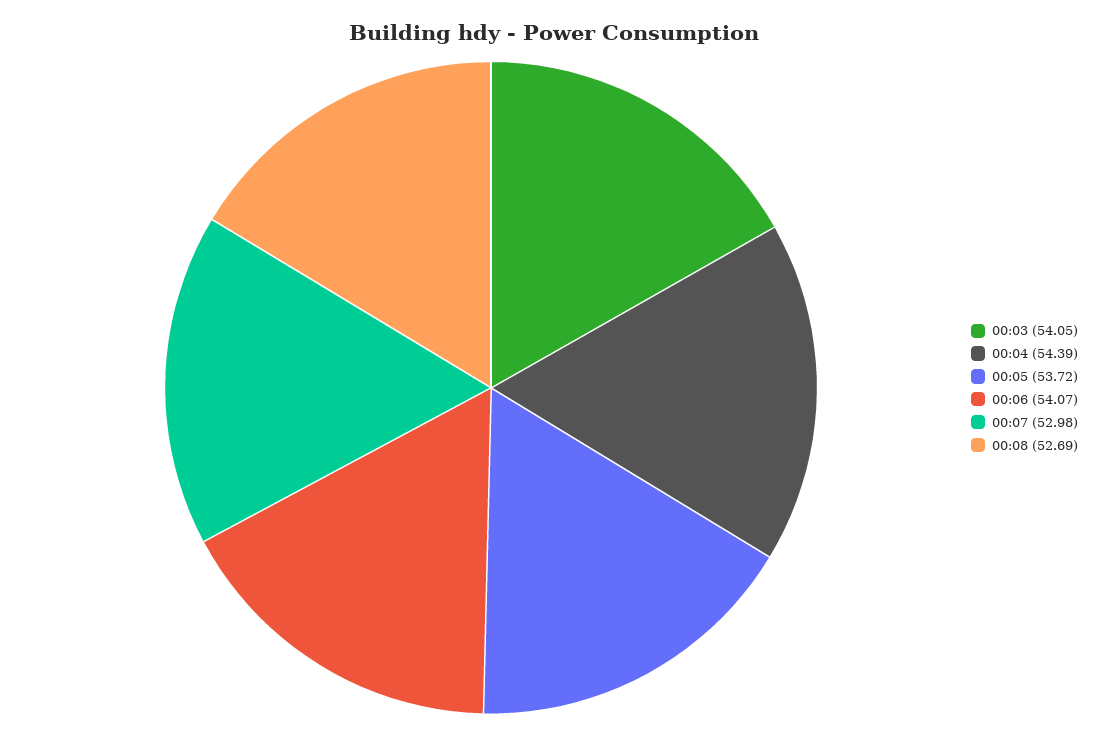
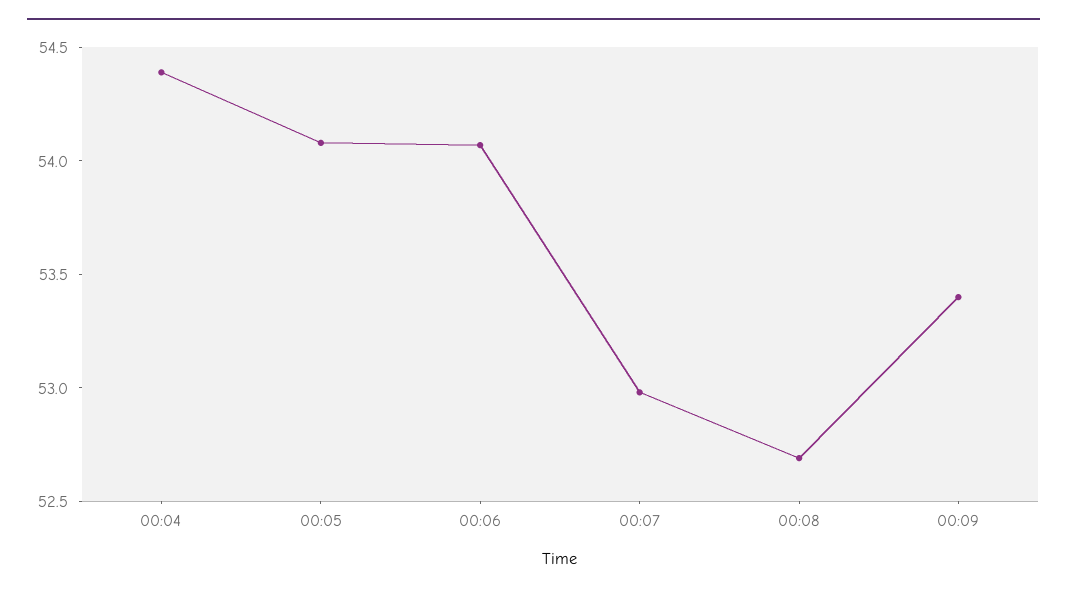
00:03: 54.05 -> none
00:05: 53.72 -> 54.1
00:09: none -> 53.4

